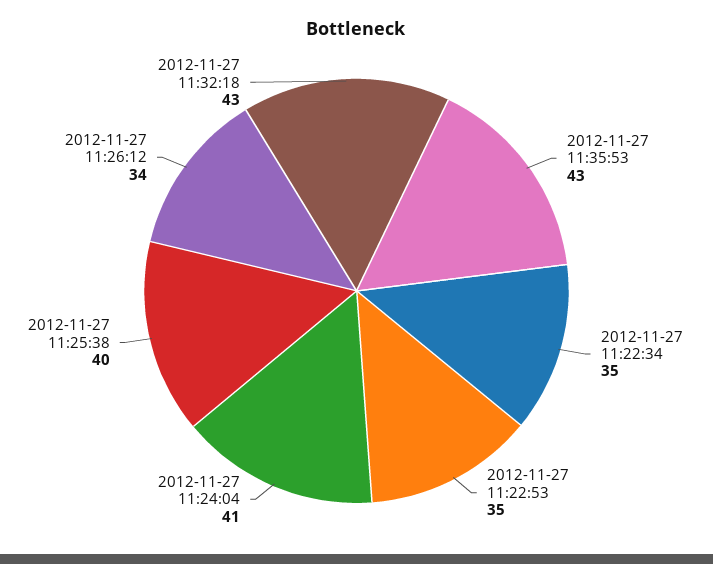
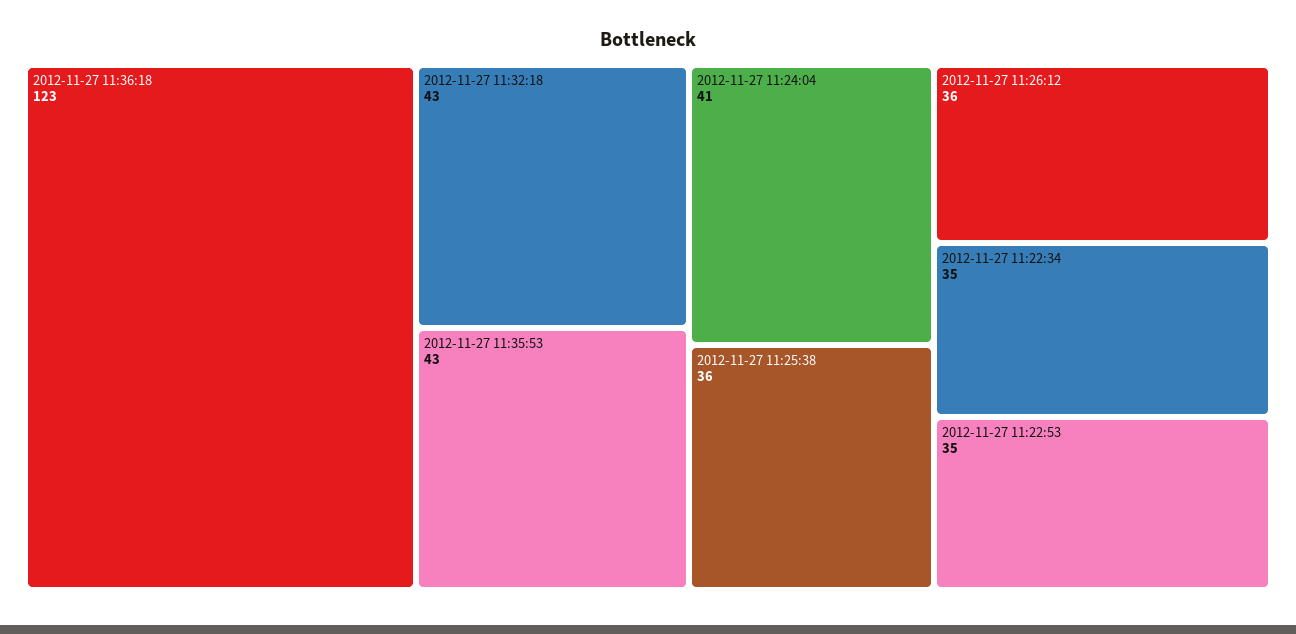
2012-11-27 11:25:38: 40 -> 36
2012-11-27 11:26:12: 34 -> 36
2012-11-27 11:36:18: none -> 123

